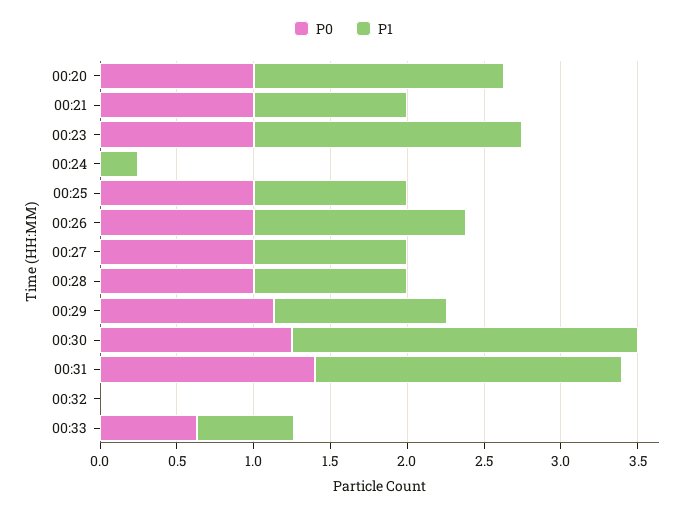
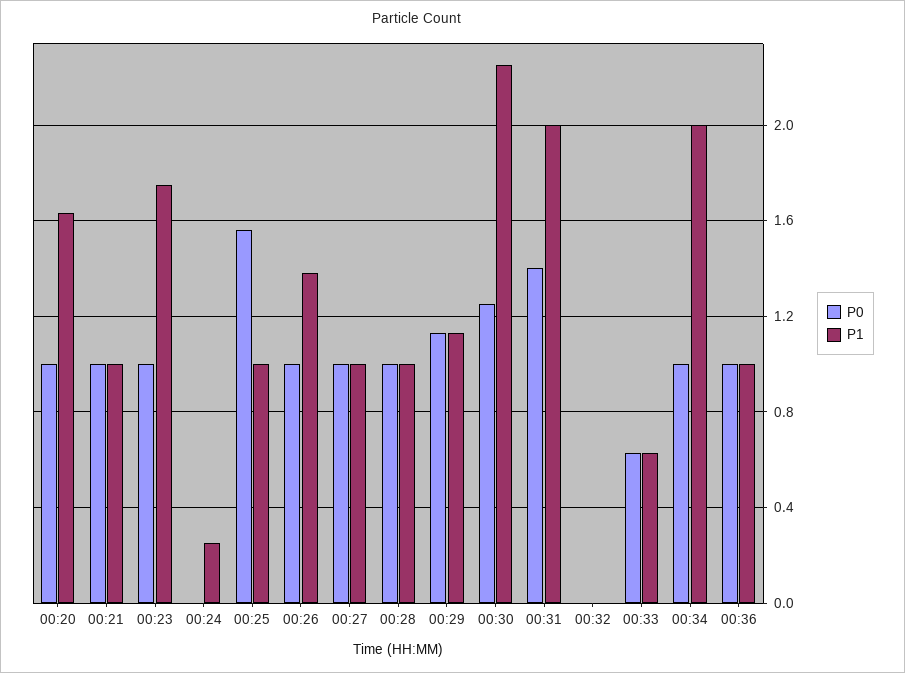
P0, 00:25: 1 -> 1.55
P0, 00:34: none -> 1
P1, 00:34: none -> 2
P0, 00:36: none -> 1
P1, 00:36: none -> 1

